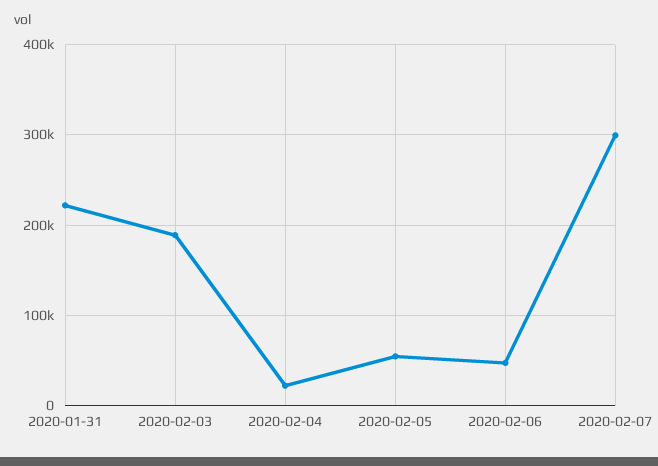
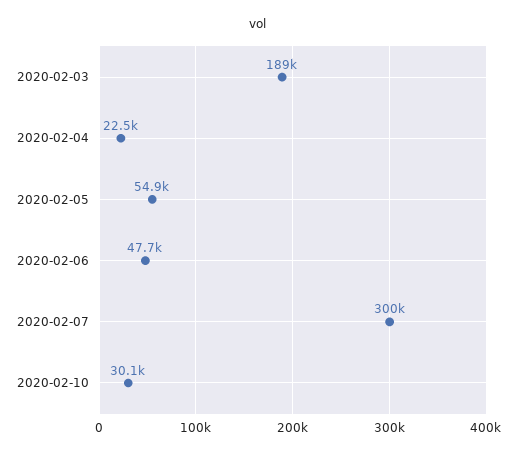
2020-01-31: 220000 -> none
2020-02-10: none -> 30100

